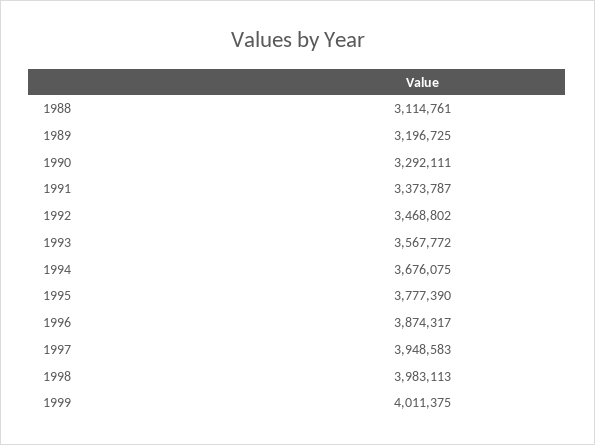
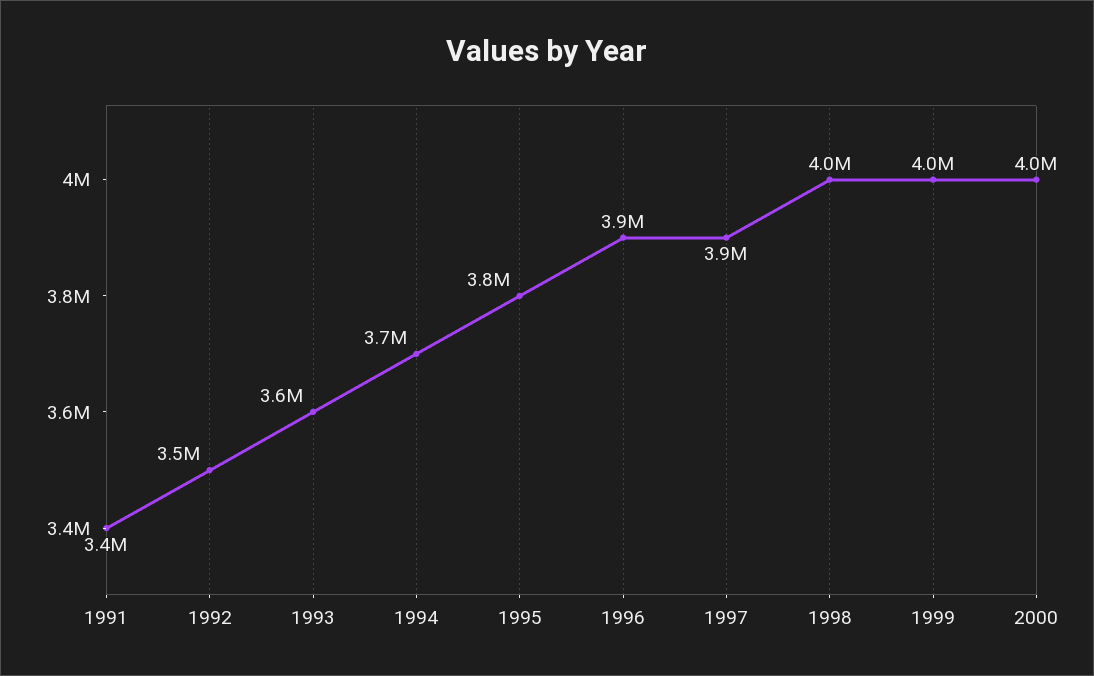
1988: 3114761 -> none
1989: 3196725 -> none
1990: 3292111 -> none
2000: none -> 4000000

